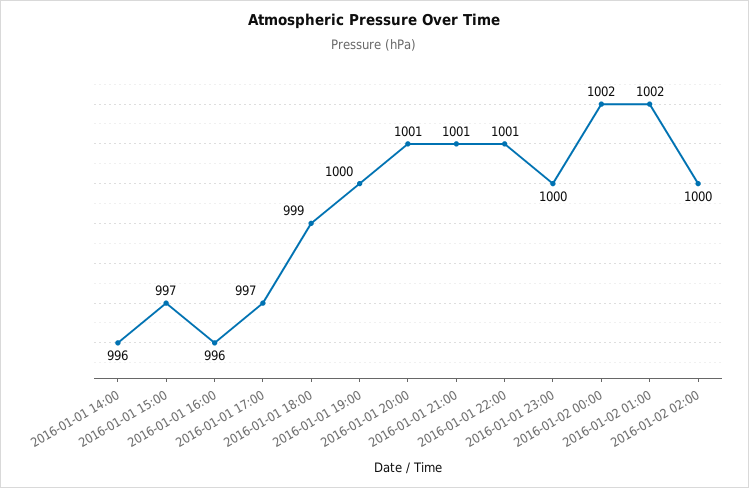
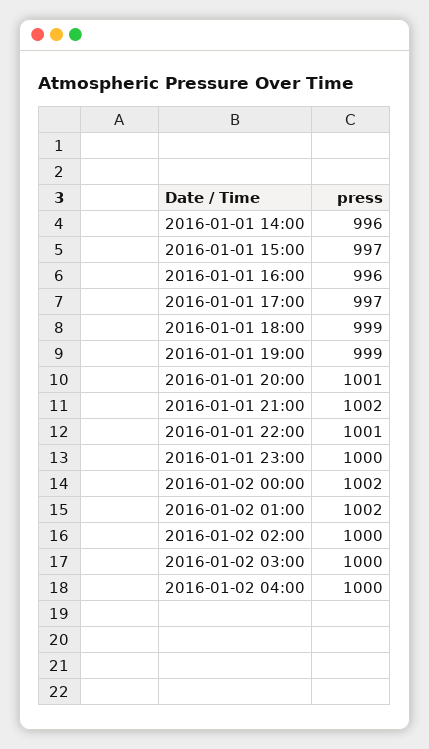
2016-01-01 19:00: 1000 -> 999
2016-01-01 21:00: 1001 -> 1002
2016-01-02 03:00: none -> 1000
2016-01-02 04:00: none -> 1000

